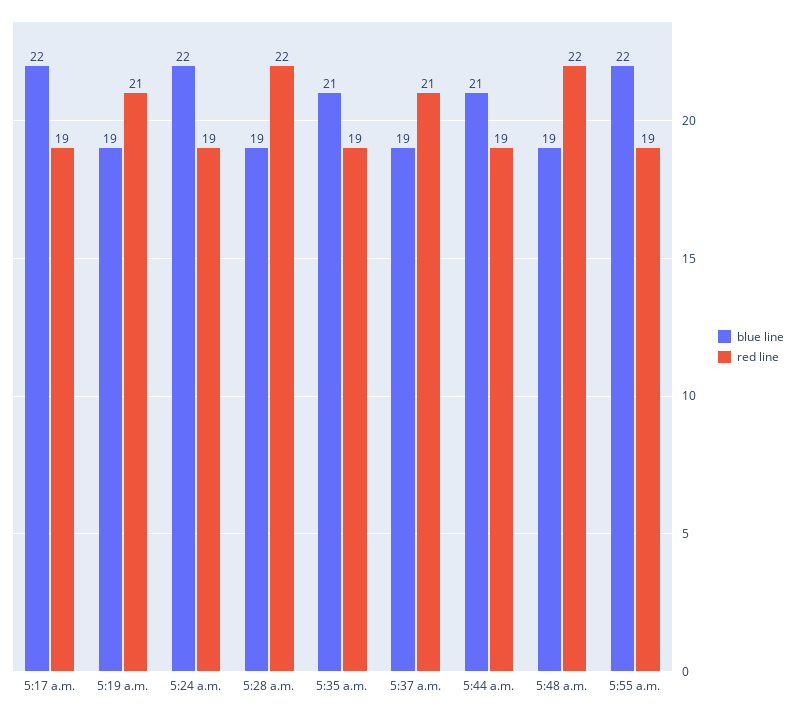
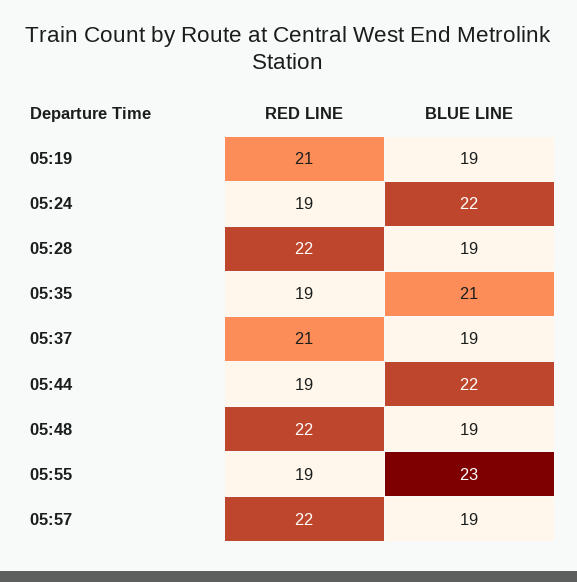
blue line, 5:17 a.m.: 22 -> none
red line, 5:17 a.m.: 19 -> none
blue line, 5:44 a.m.: 21 -> 22
blue line, 5:55 a.m.: 22 -> 23
red line, 05:57: none -> 22
blue line, 05:57: none -> 19

